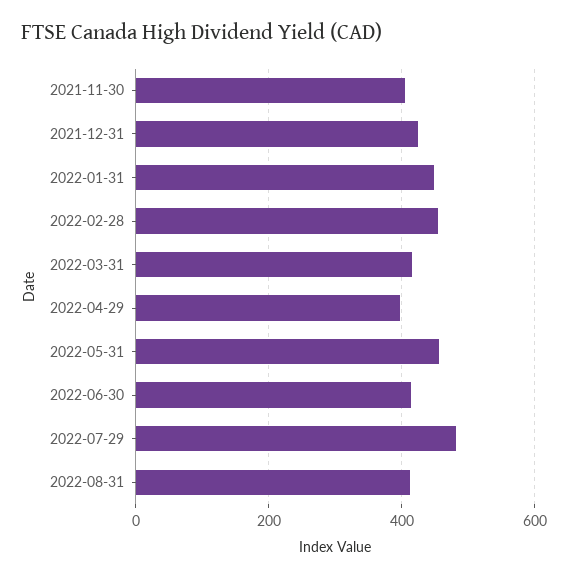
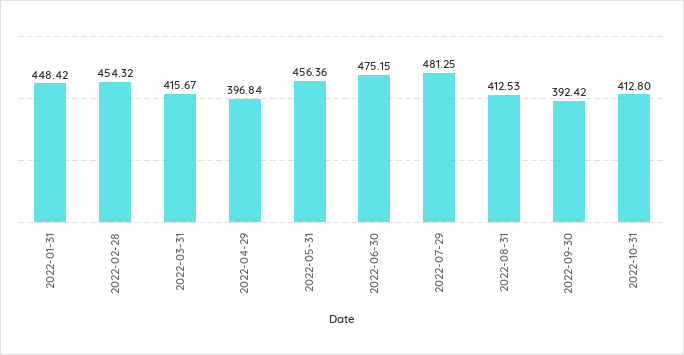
2021-11-30: 400 -> none
2021-12-31: 420 -> none
2022-06-30: 420 -> 475.15
2022-09-30: none -> 392.42
2022-10-31: none -> 412.8

